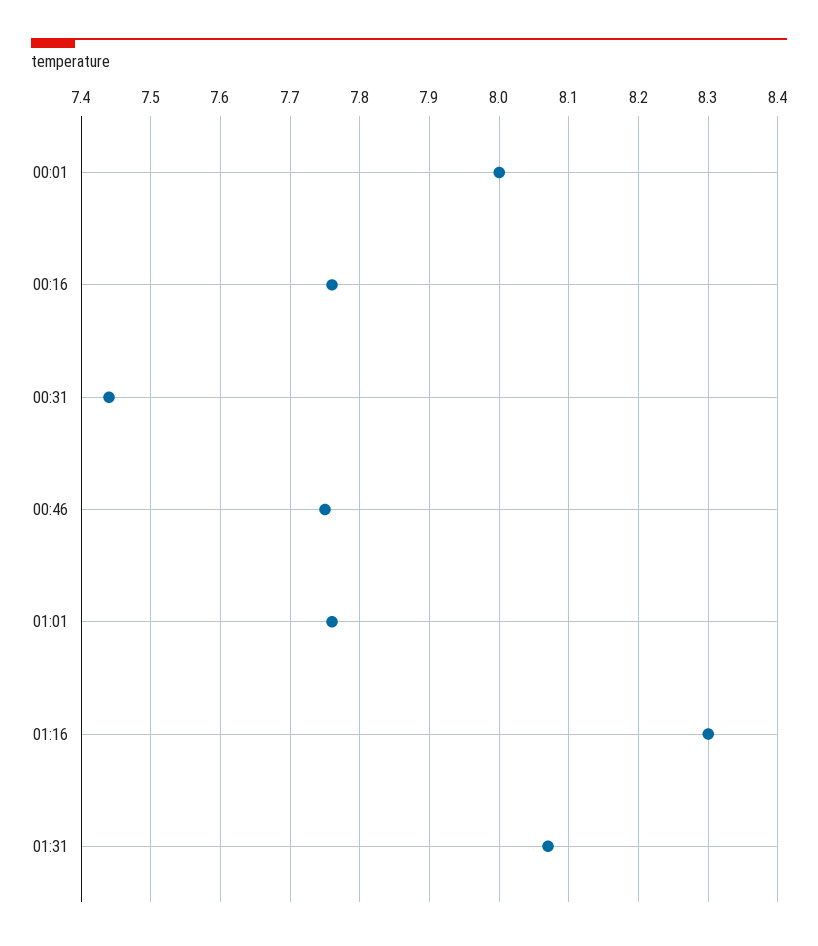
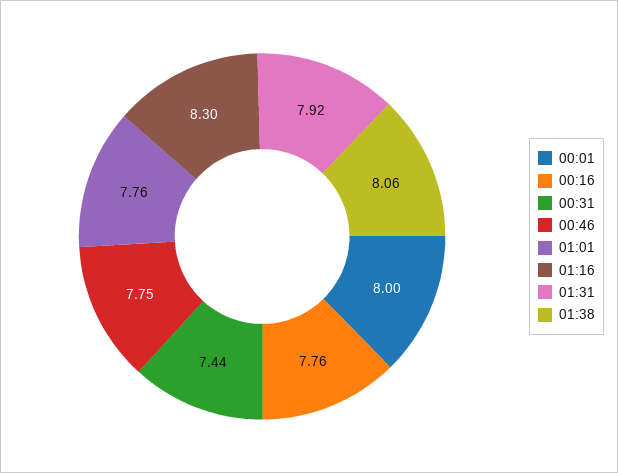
01:31: 8.07 -> 7.92
01:38: none -> 8.06

